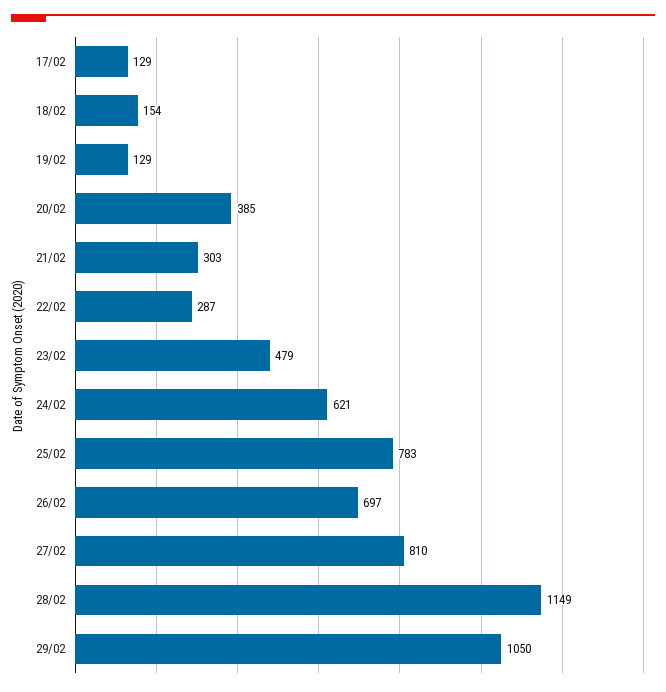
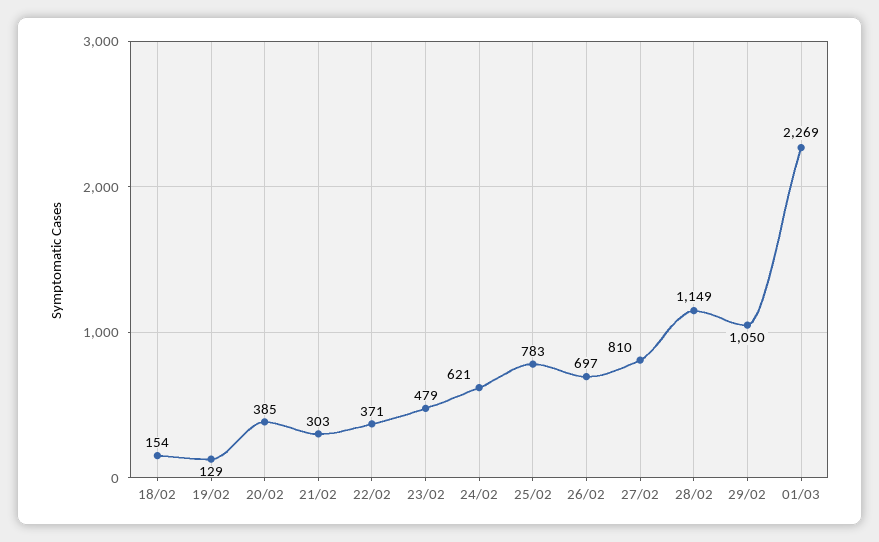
17/02: 129 -> none
22/02: 287 -> 371
01/03: none -> 2269

